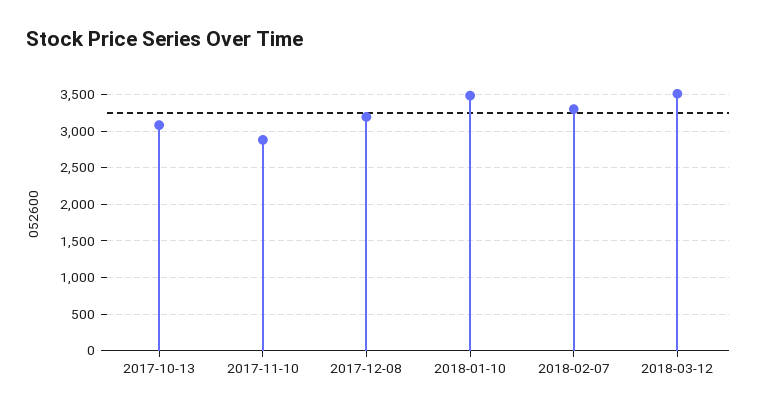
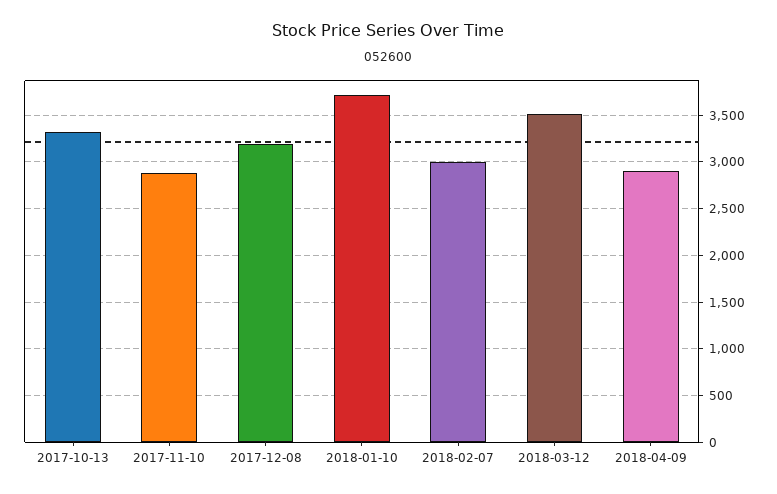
2017-10-13: 3100 -> 3300
2018-01-10: 3500 -> 3700
2018-02-07: 3300 -> 3000
2018-04-09: none -> 2900

